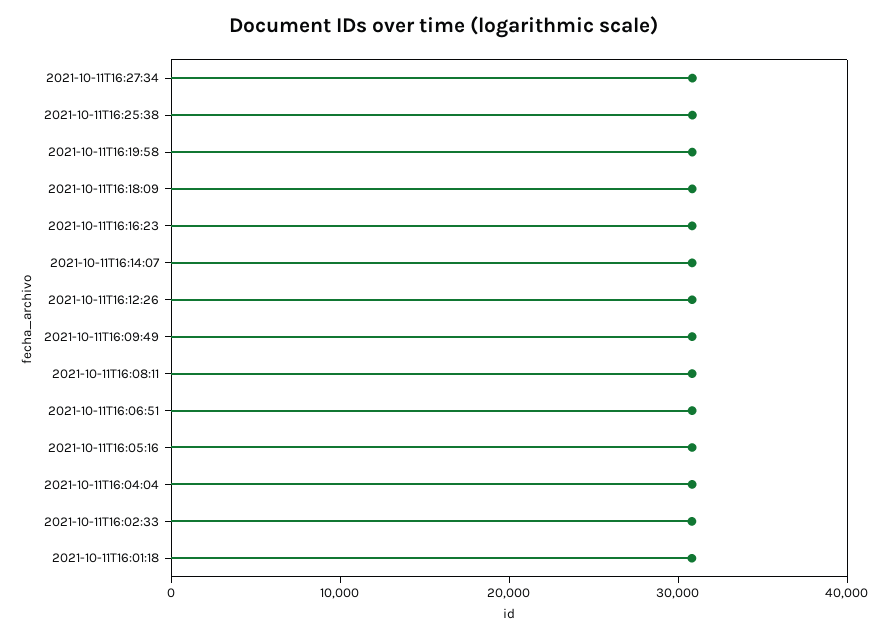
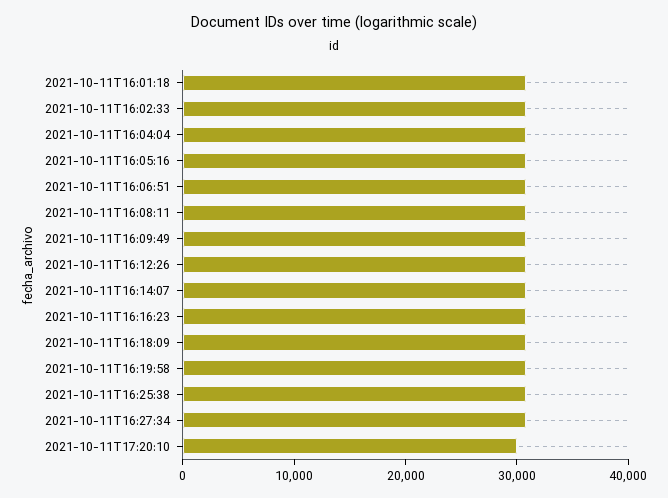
2021-10-11T17:20:10: none -> 30000

